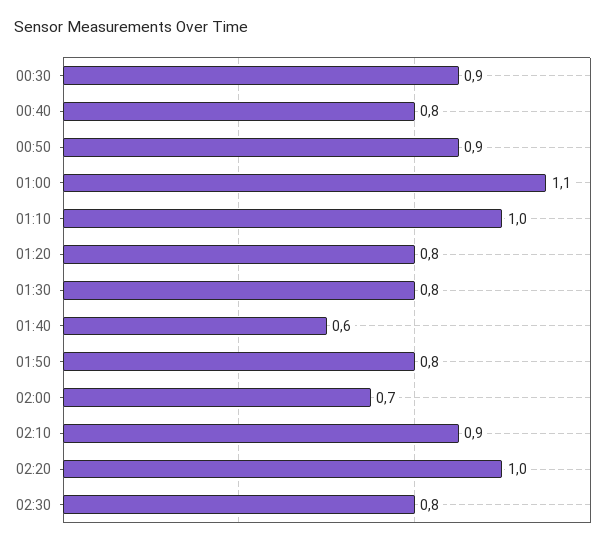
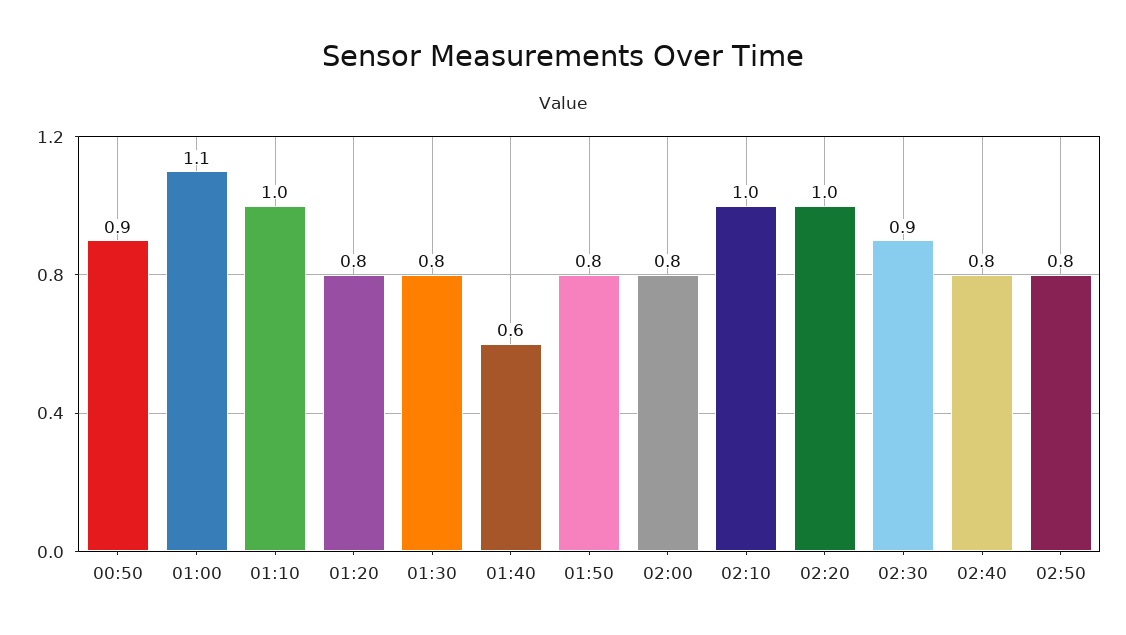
00:30: 0.9 -> none
00:40: 0.8 -> none
02:00: 0.7 -> 0.8
02:10: 0.9 -> 1
02:30: 0.8 -> 0.9
02:40: none -> 0.8
02:50: none -> 0.8

